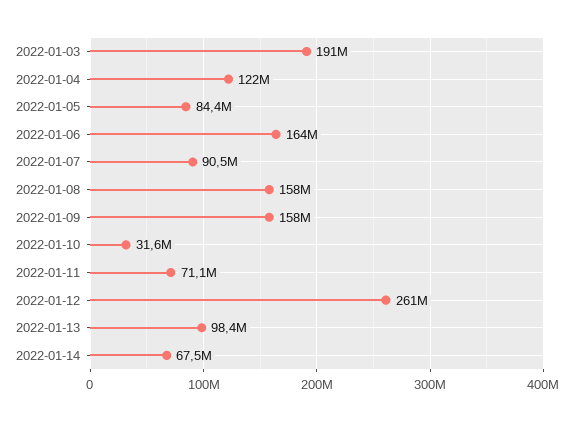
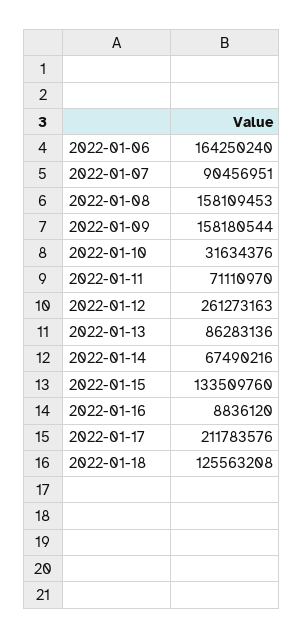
2022-01-03: 191000000 -> none
2022-01-04: 122000000 -> none
2022-01-05: 84400000 -> none
2022-01-13: 98400000 -> 86283136
2022-01-15: none -> 133509760
2022-01-16: none -> 8836120
2022-01-17: none -> 211783576
2022-01-18: none -> 125563208

